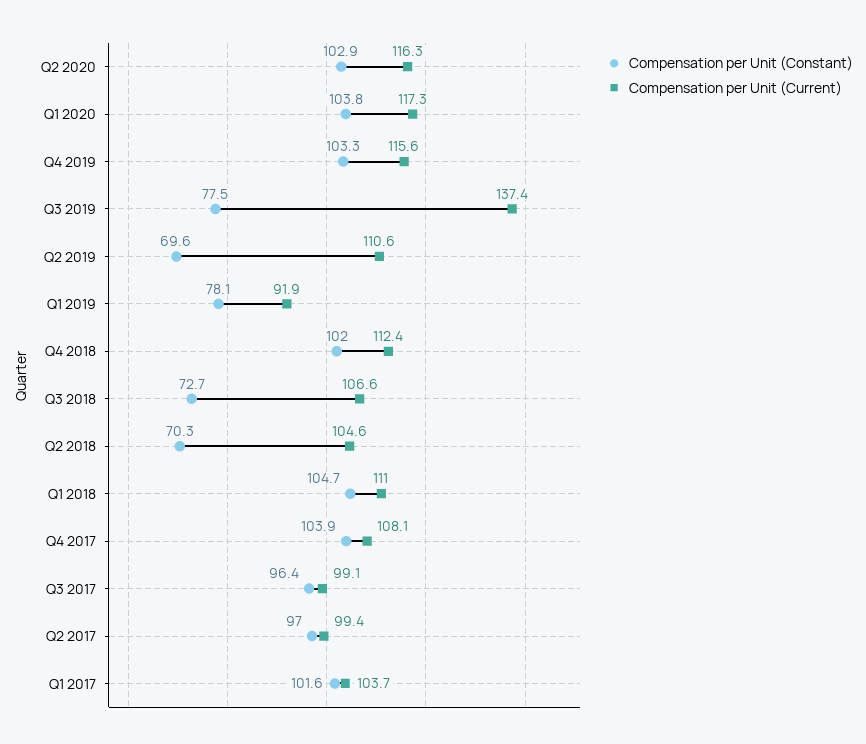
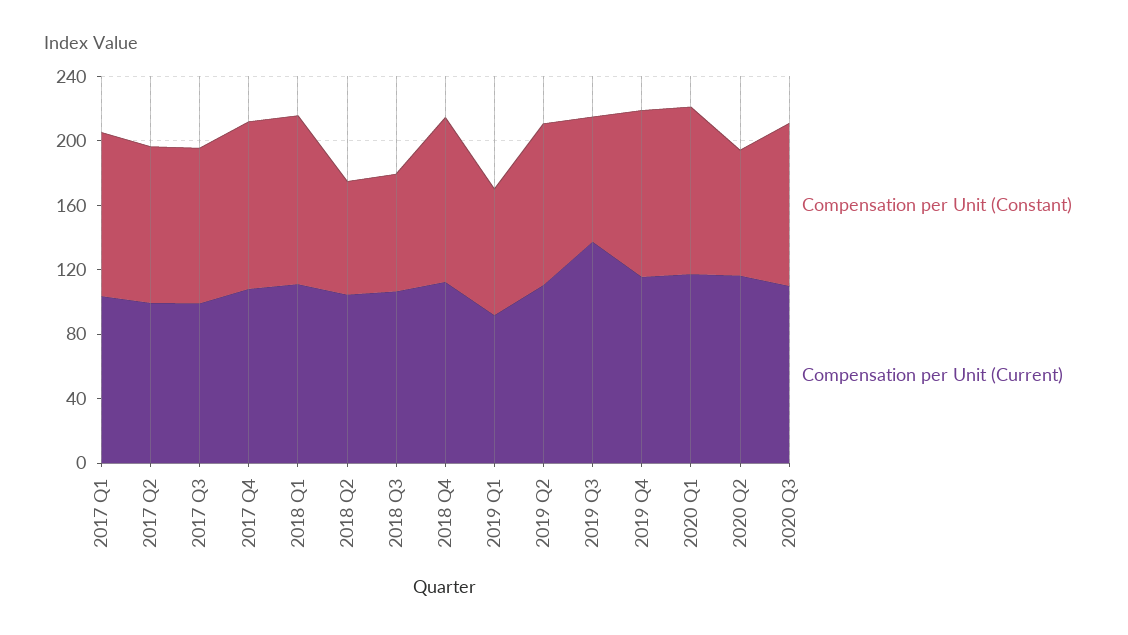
Compensation per Unit (Constant), Q2 2020: 102.9 -> 80
Compensation per Unit (Constant), Q2 2019: 69.6 -> 100
Compensation per Unit (Constant), 2020 Q3: none -> 100
Compensation per Unit (Current), 2020 Q3: none -> 110

